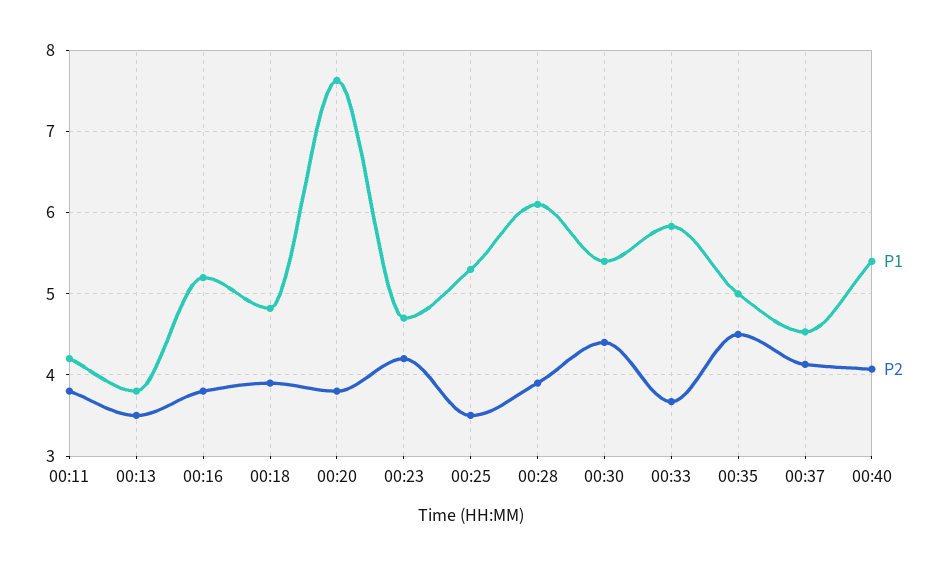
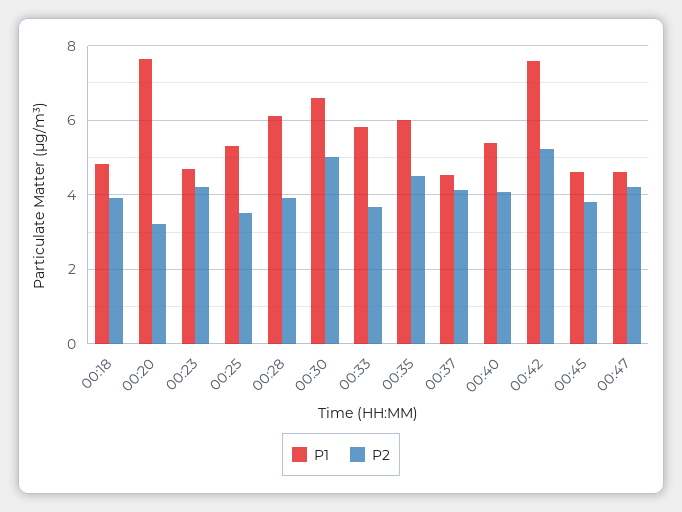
P1, 00:11: 4.2 -> none
P2, 00:11: 3.8 -> none
P1, 00:13: 3.8 -> none
P2, 00:13: 3.5 -> none
P1, 00:16: 5.2 -> none
P2, 00:16: 3.8 -> none
P2, 00:20: 3.8 -> 3.2
P1, 00:30: 5.4 -> 6.6
P2, 00:30: 4.4 -> 5
P1, 00:35: 5 -> 6
P1, 00:42: none -> 7.6
P2, 00:42: none -> 5.2
P1, 00:45: none -> 4.6
P2, 00:45: none -> 3.8
P1, 00:47: none -> 4.6
P2, 00:47: none -> 4.2

